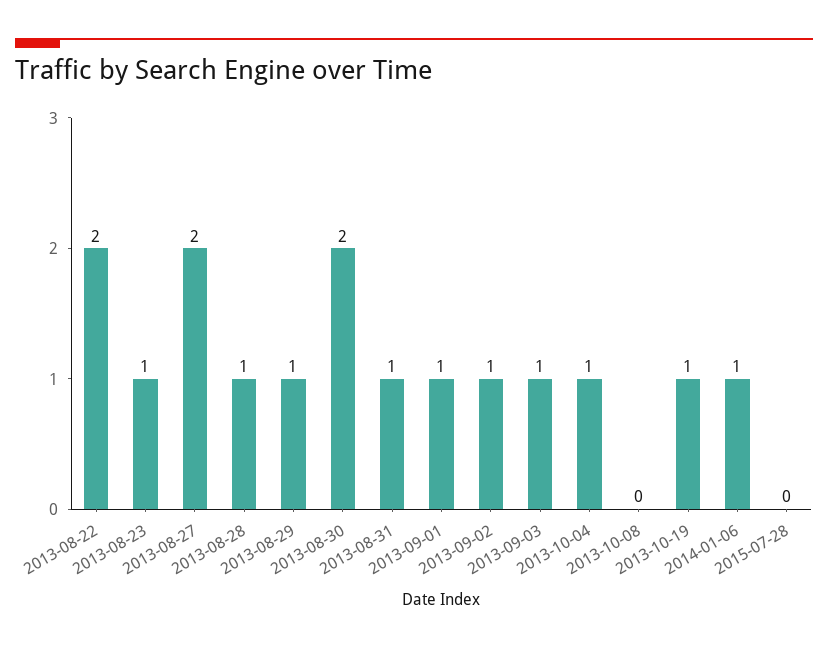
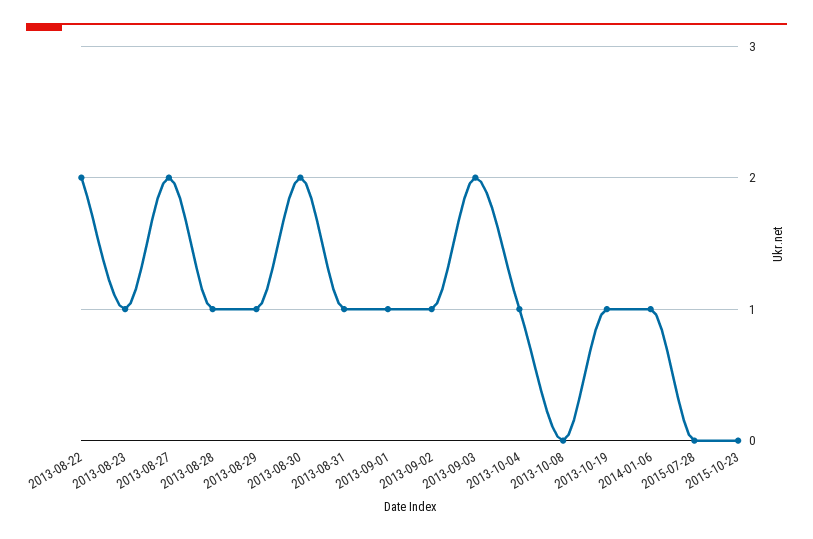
2013-09-03: 1 -> 2
2015-10-23: none -> 0

